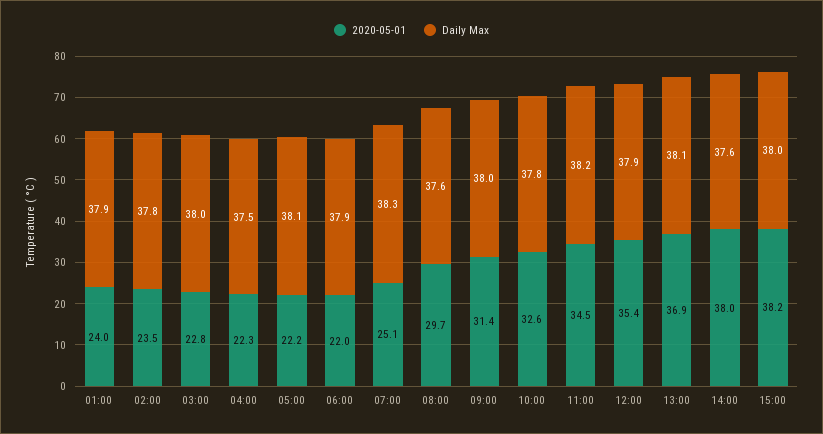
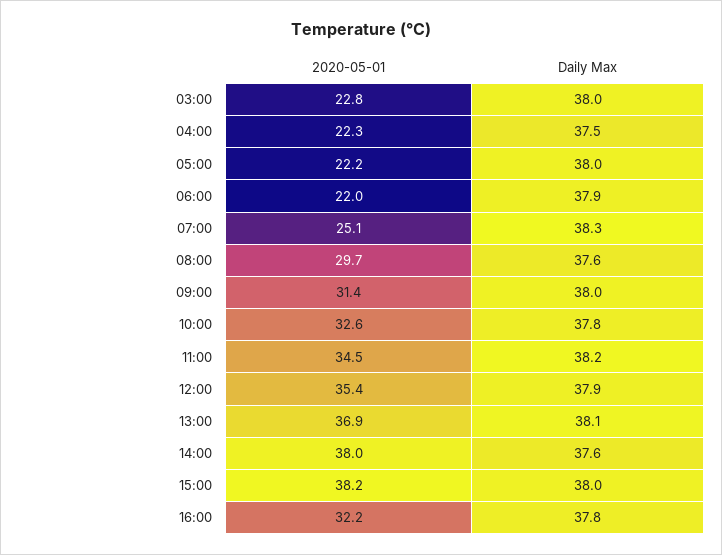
2020-05-01, 01:00: 24 -> none
Daily Max, 01:00: 37.9 -> none
2020-05-01, 02:00: 23.5 -> none
Daily Max, 02:00: 37.8 -> none
Daily Max, 05:00: 38.1 -> 38
2020-05-01, 16:00: none -> 32.2
Daily Max, 16:00: none -> 37.8

